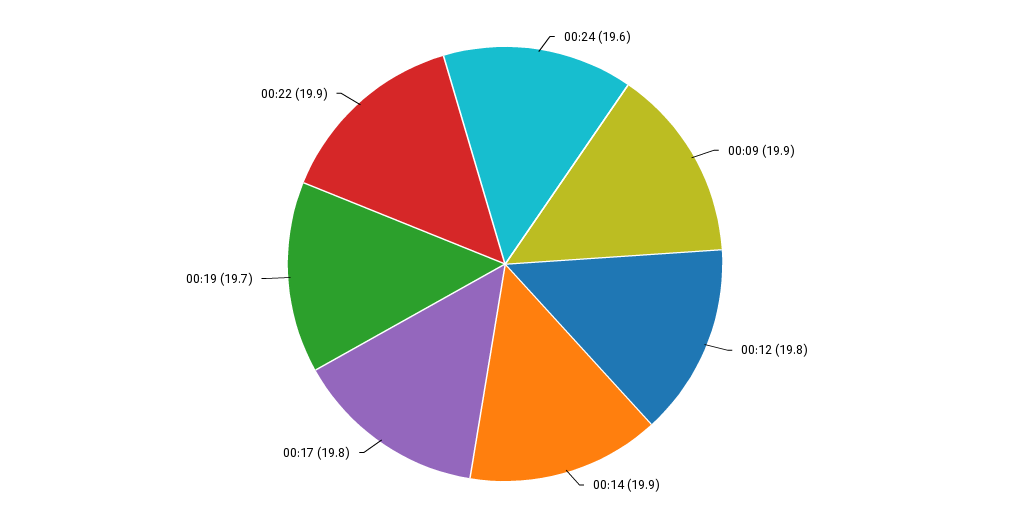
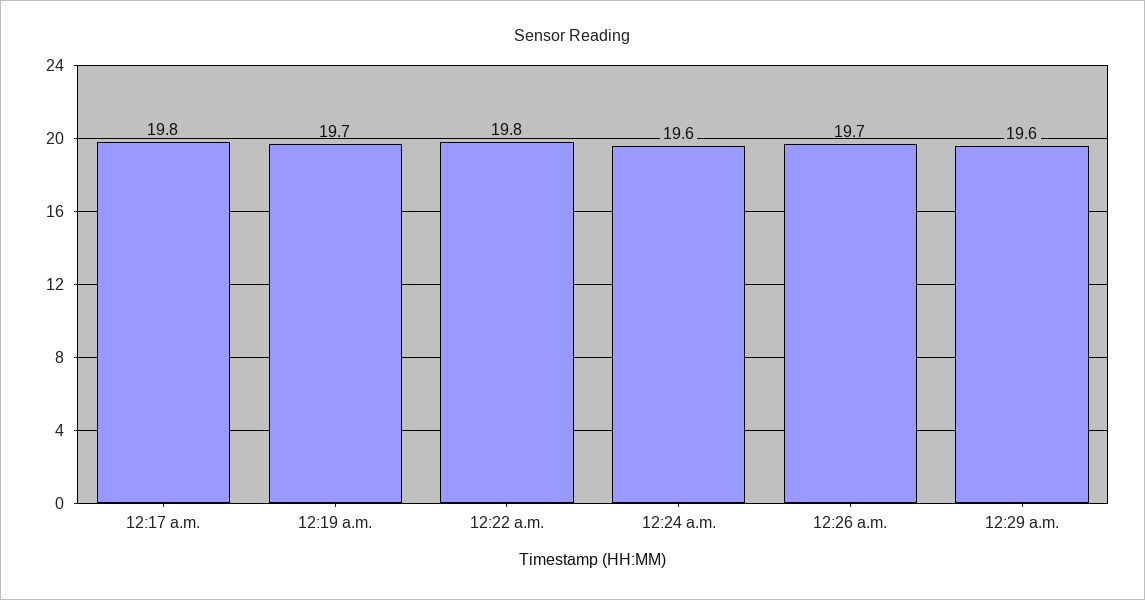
00:09: 19.9 -> none
00:12: 19.8 -> none
00:14: 19.9 -> none
00:22: 19.9 -> 19.8
12:26 a.m.: none -> 19.7
12:29 a.m.: none -> 19.6

